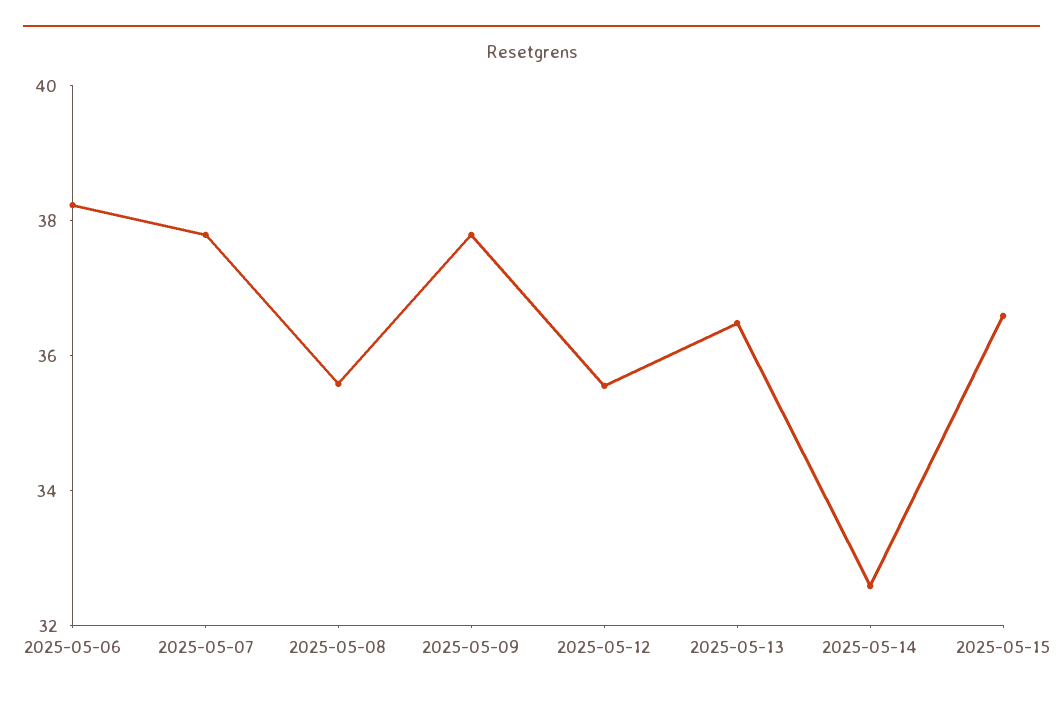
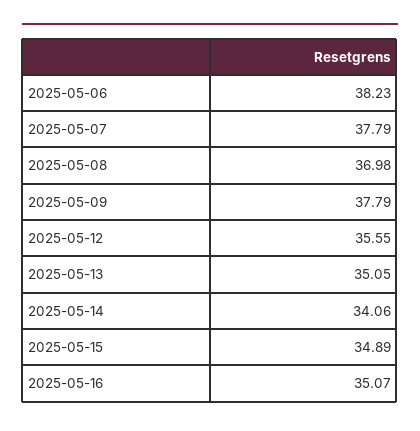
2025-05-08: 35.5 -> 36.98
2025-05-13: 36.5 -> 35.05
2025-05-14: 32.5 -> 34.06
2025-05-15: 36.5 -> 34.89
2025-05-16: none -> 35.07

